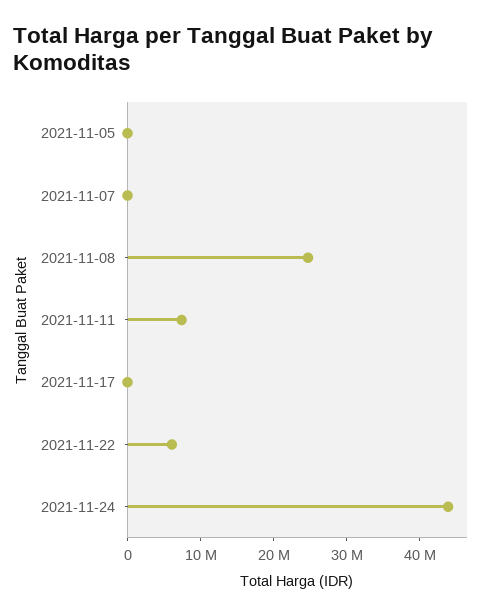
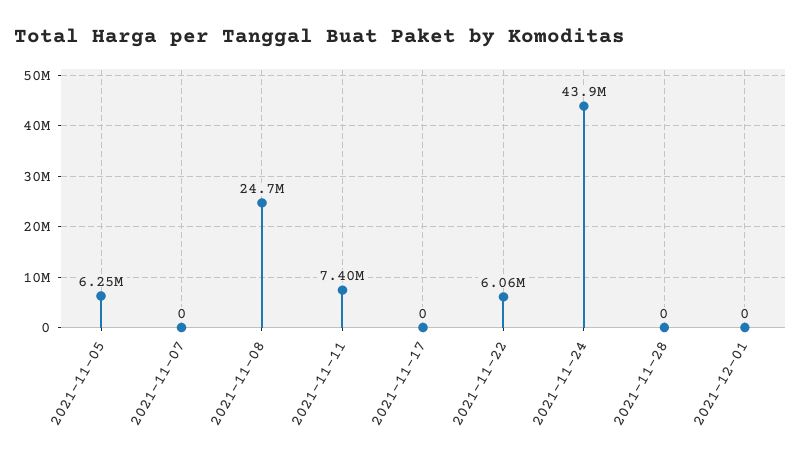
2021-11-05: 0 -> 6250000
2021-11-28: none -> 0
2021-12-01: none -> 0

